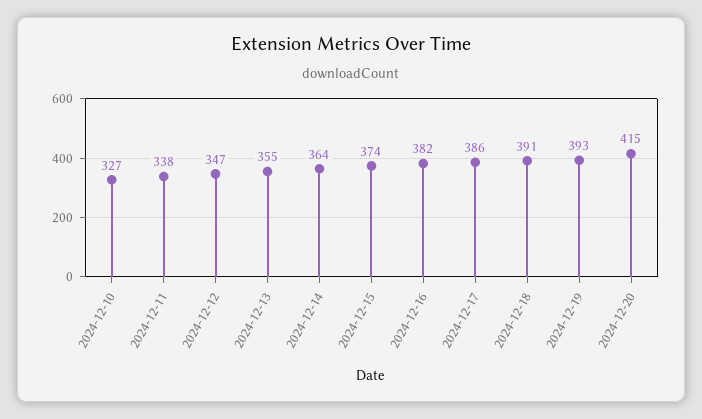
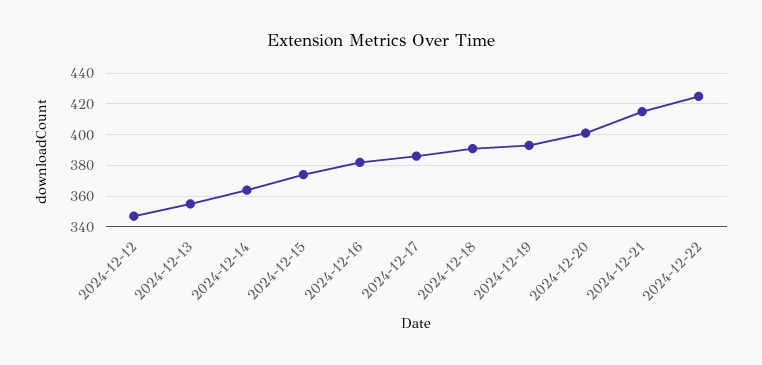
2024-12-10: 327 -> none
2024-12-11: 338 -> none
2024-12-20: 415 -> 400
2024-12-21: none -> 415
2024-12-22: none -> 425

